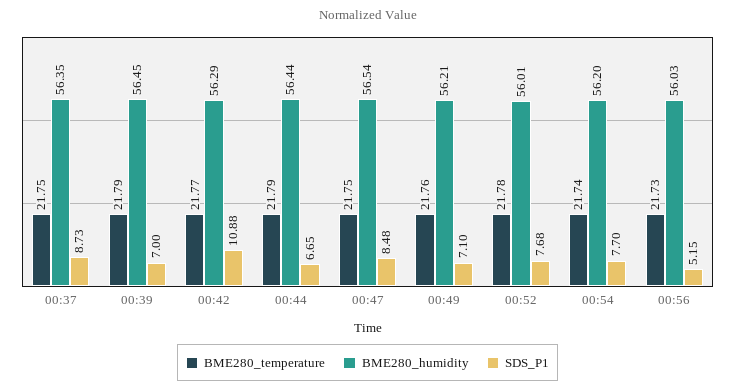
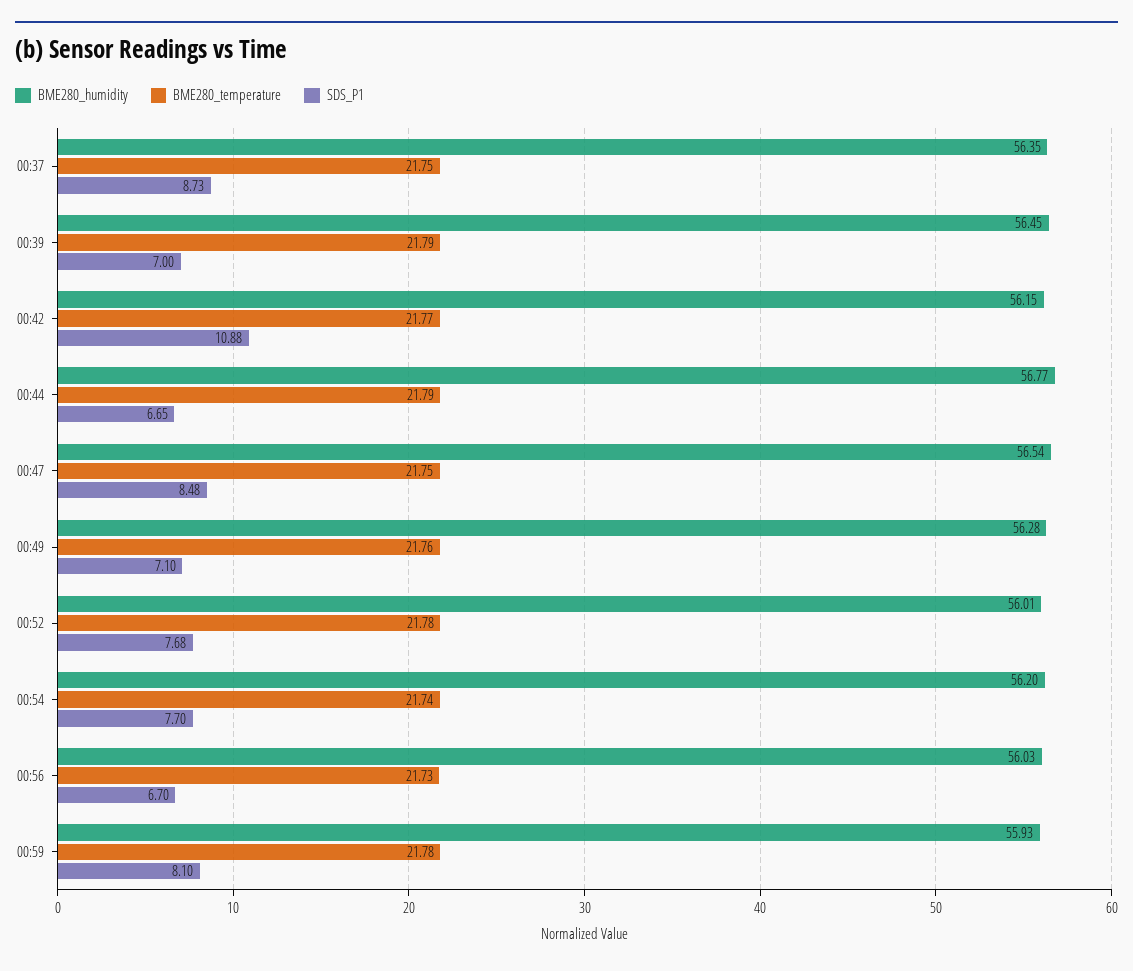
BME280_humidity, 00:42: 56.29 -> 56.15
BME280_humidity, 00:44: 56.44 -> 56.77
BME280_humidity, 00:49: 56.21 -> 56.28
SDS_P1, 00:56: 5.15 -> 6.7
BME280_humidity, 00:59: none -> 55.93
BME280_temperature, 00:59: none -> 21.78
SDS_P1, 00:59: none -> 8.1

